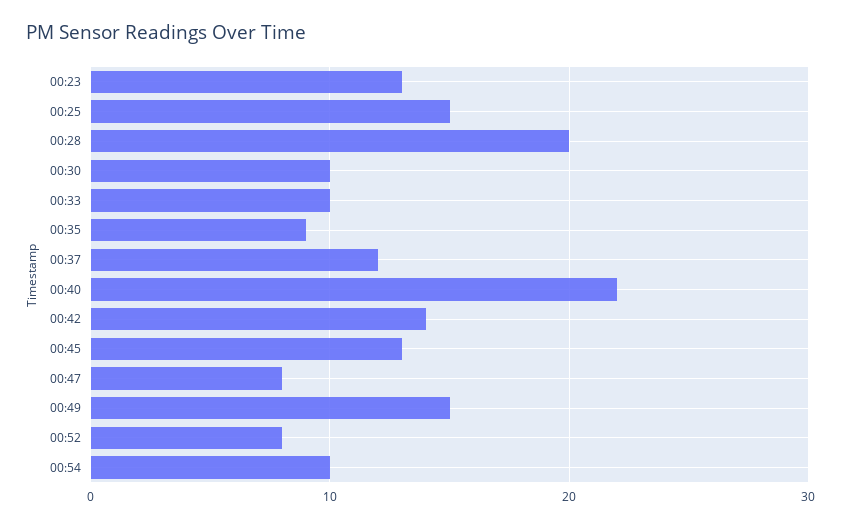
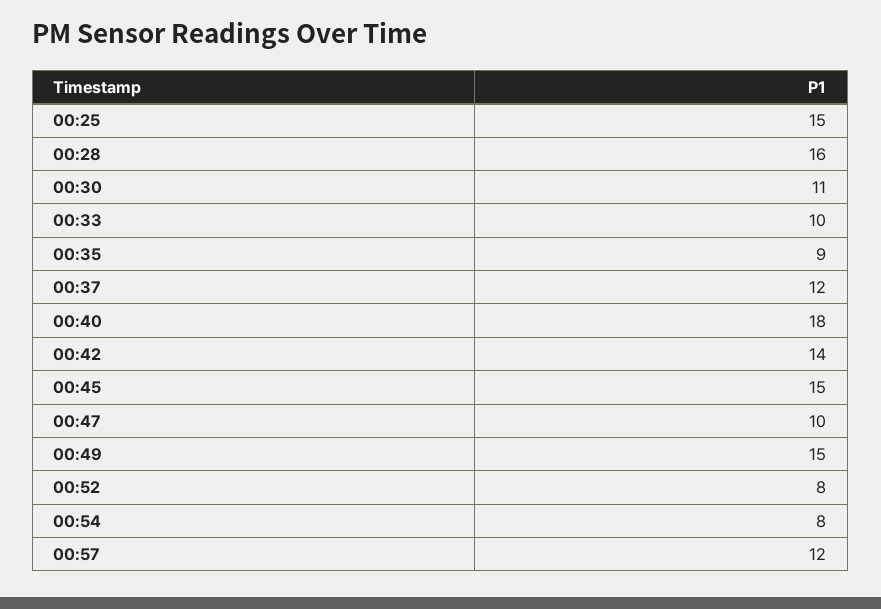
00:23: 13 -> none
00:28: 20 -> 16
00:30: 10 -> 11
00:40: 22 -> 18
00:45: 13 -> 15
00:47: 8 -> 10
00:54: 10 -> 8
00:57: none -> 12

